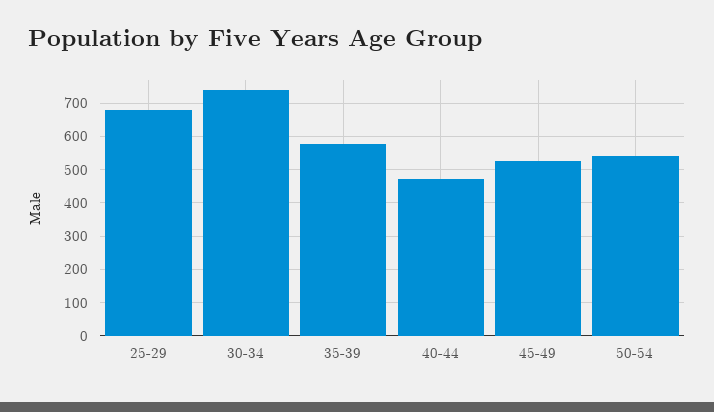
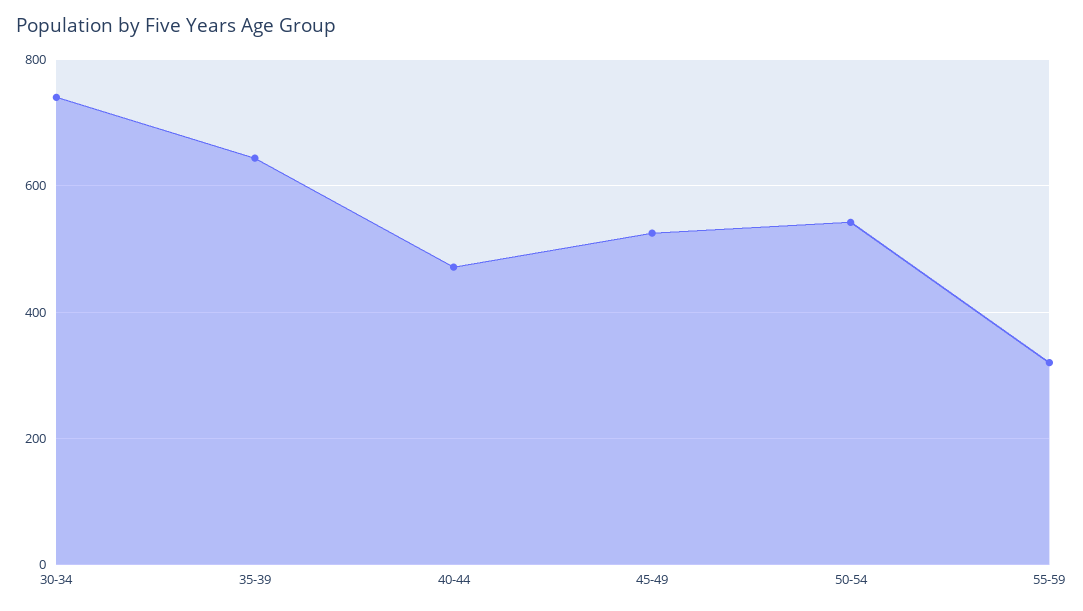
25-29: 680 -> none
35-39: 580 -> 640
55-59: none -> 320

